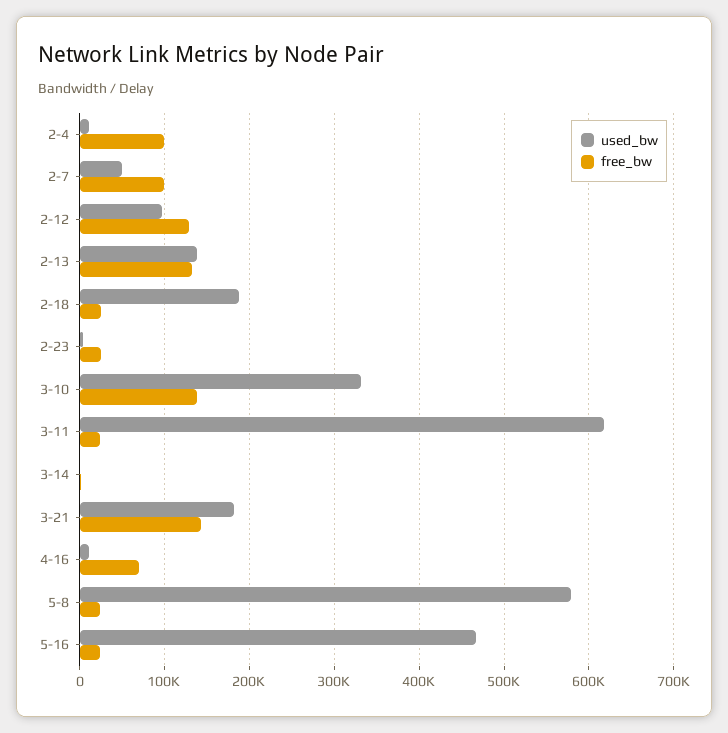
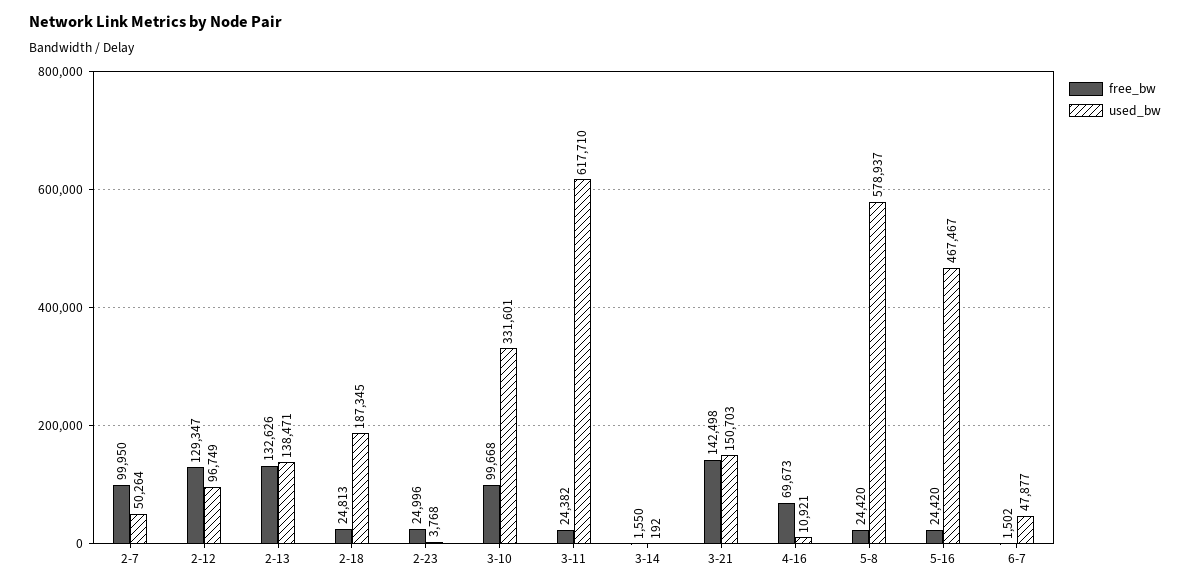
used_bw, 2-4: 10000 -> none
free_bw, 2-4: 100000 -> none
free_bw, 3-10: 140000 -> 99668
used_bw, 3-21: 180000 -> 150703
free_bw, 6-7: none -> 1502
used_bw, 6-7: none -> 47877

